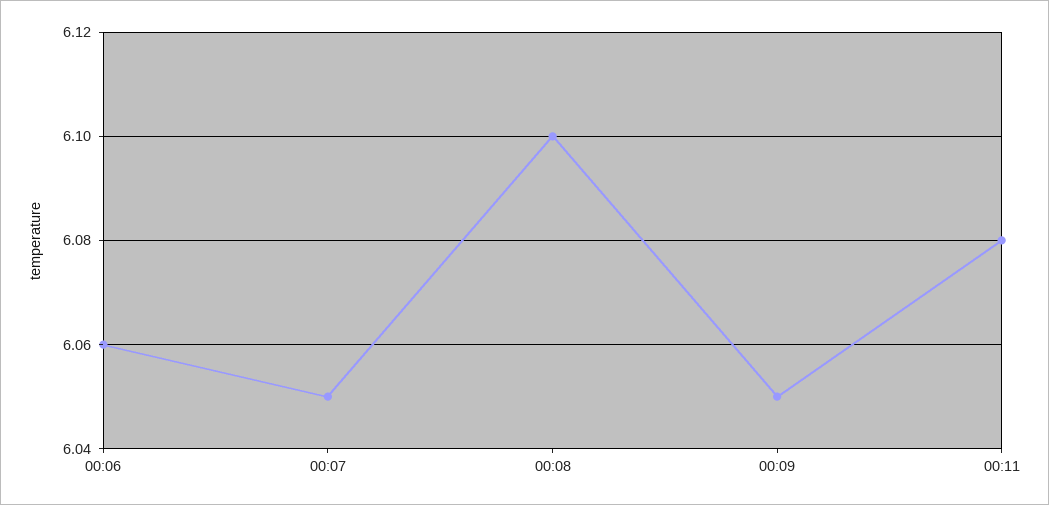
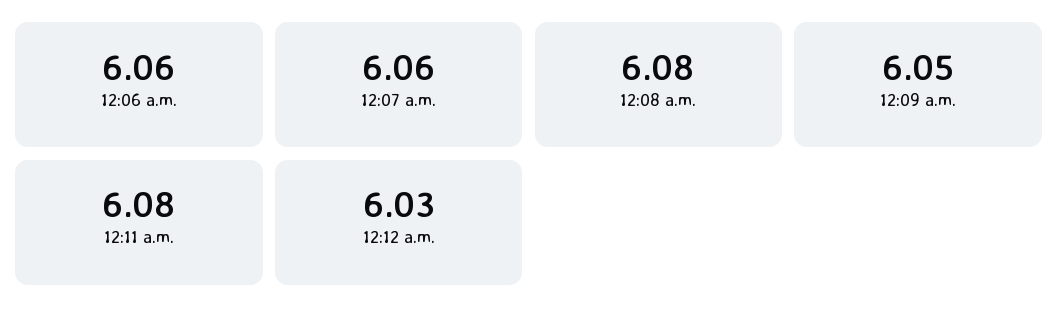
00:07: 6.05 -> 6.06
00:08: 6.1 -> 6.08
12:12 a.m.: none -> 6.03

